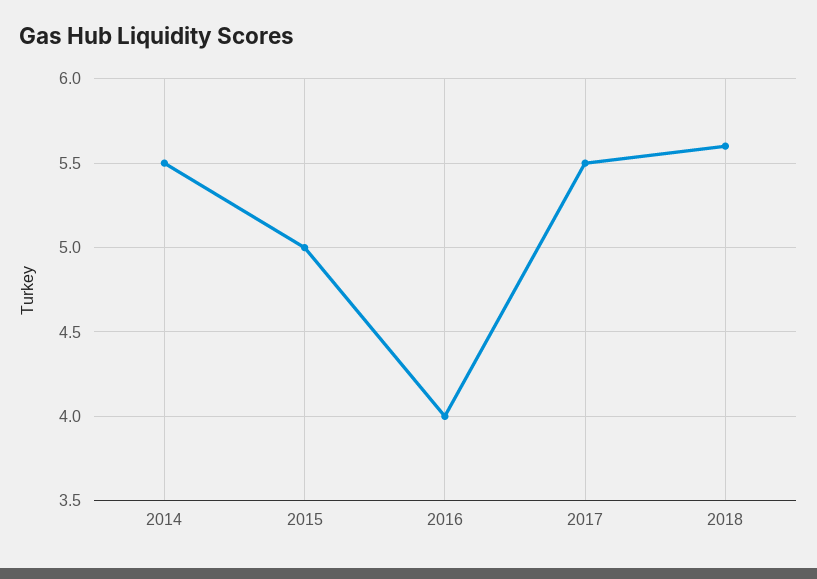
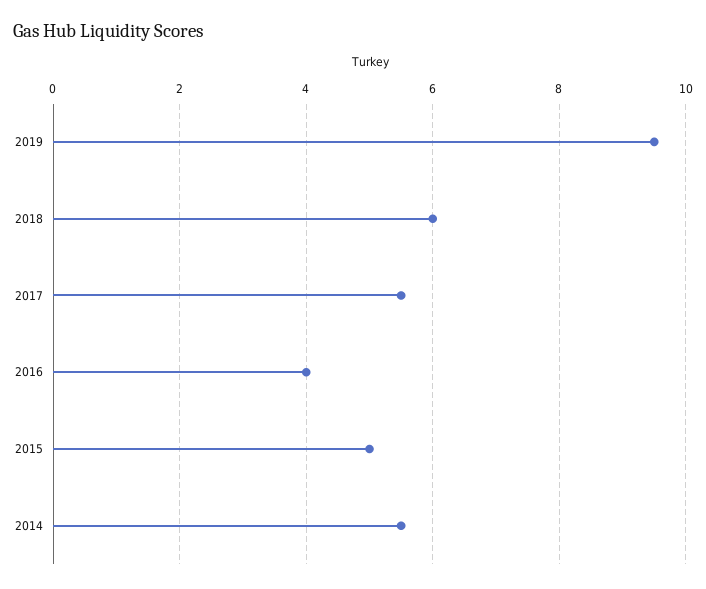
2018: 5.6 -> 6
2019: none -> 9.5

